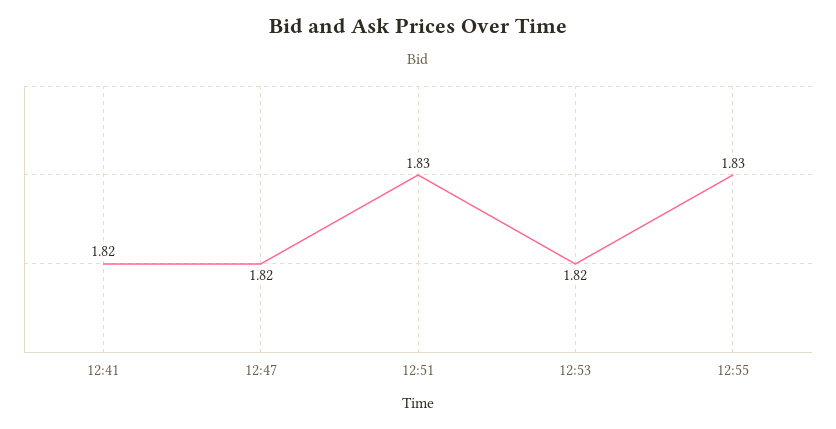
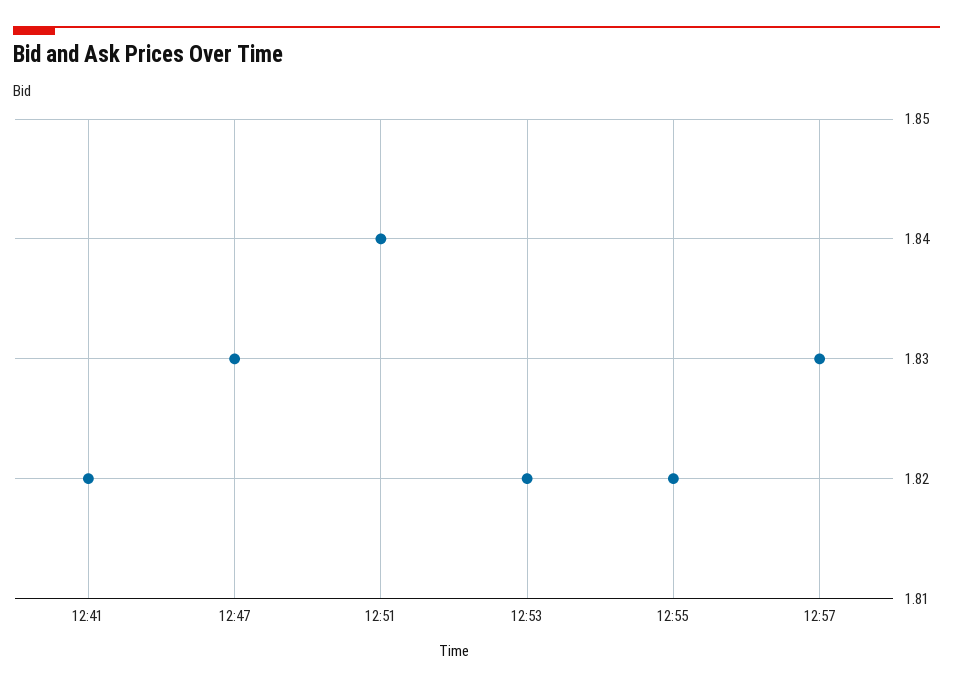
12:47: 1.82 -> 1.83
12:51: 1.83 -> 1.84
12:55: 1.83 -> 1.82
12:57: none -> 1.83

